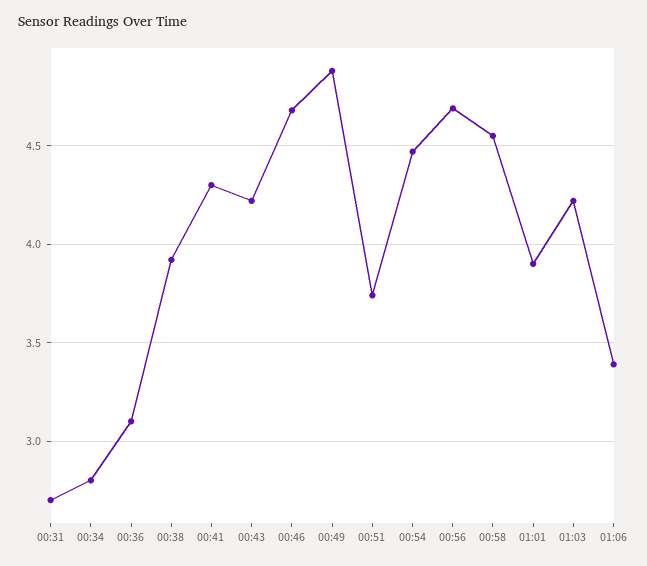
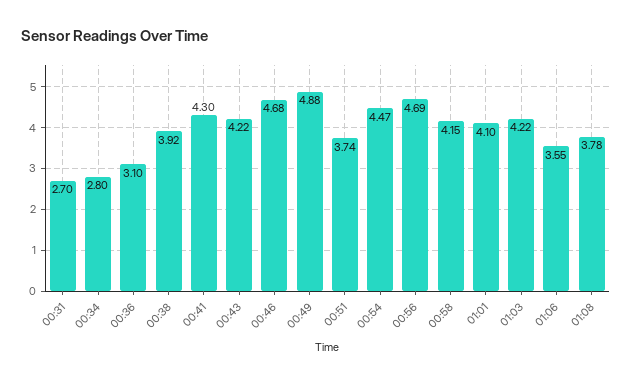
00:58: 4.55 -> 4.15
01:01: 3.9 -> 4.1
01:06: 3.4 -> 3.55
01:08: none -> 3.78

